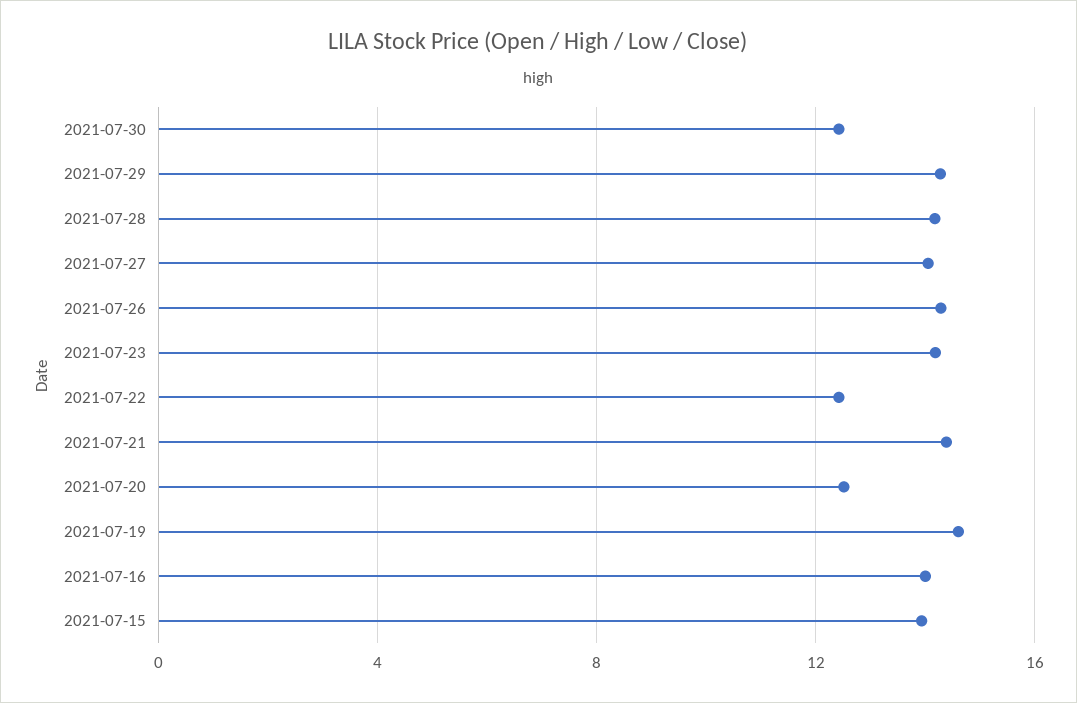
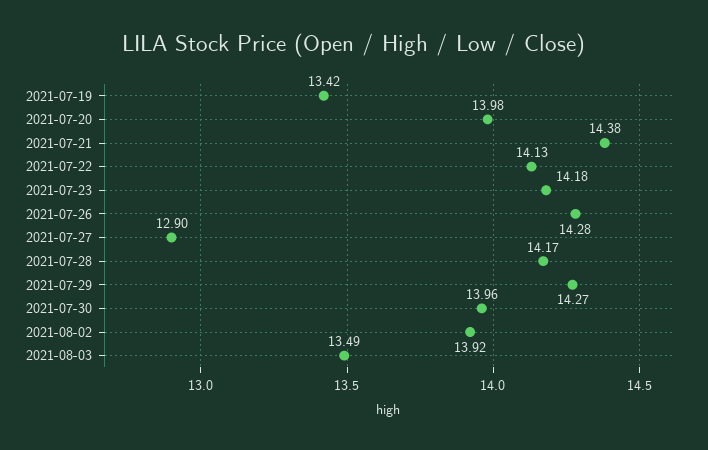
2021-07-30: 12.5 -> 13.96
2021-07-27: 14 -> 12.9
2021-07-22: 12.5 -> 14.13
2021-07-20: 12.5 -> 13.98
2021-07-19: 14.5 -> 13.42
2021-07-16: 14 -> none
2021-07-15: 14 -> none
2021-08-02: none -> 13.92
2021-08-03: none -> 13.49

